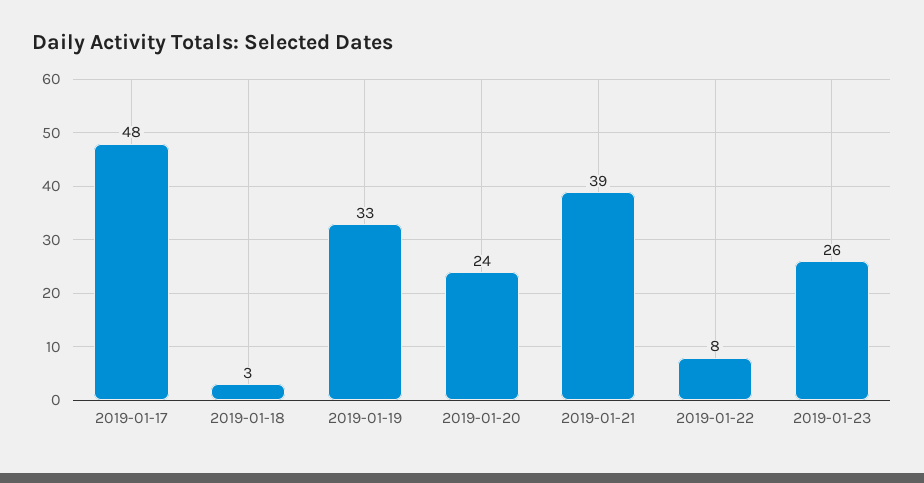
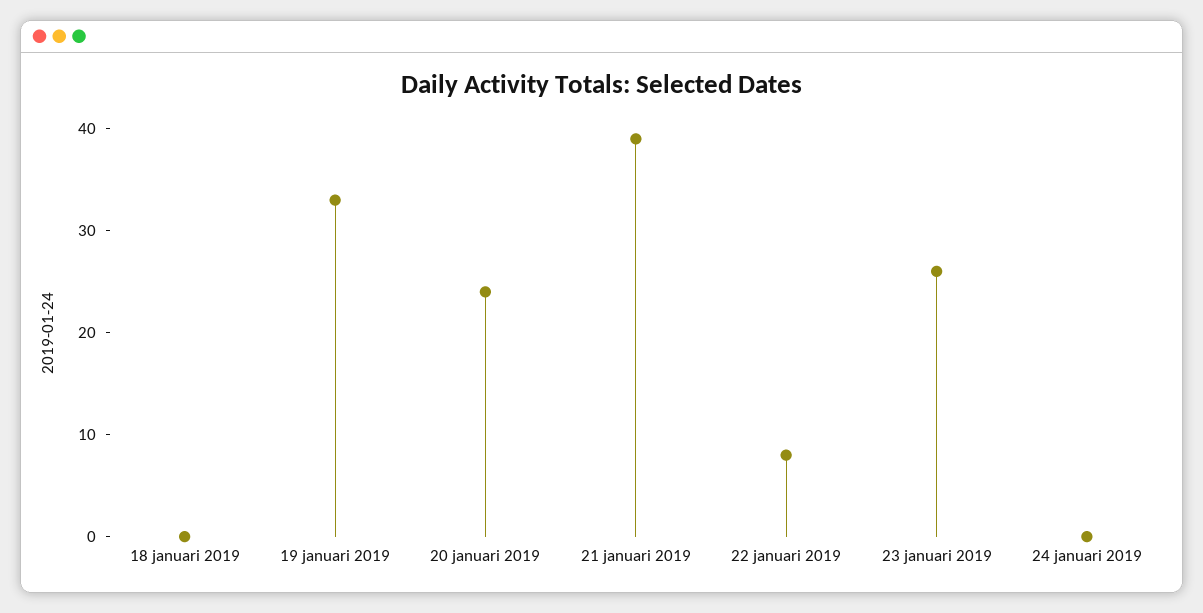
2019-01-17: 48 -> none
2019-01-18: 3 -> 0
24 januari 2019: none -> 0

